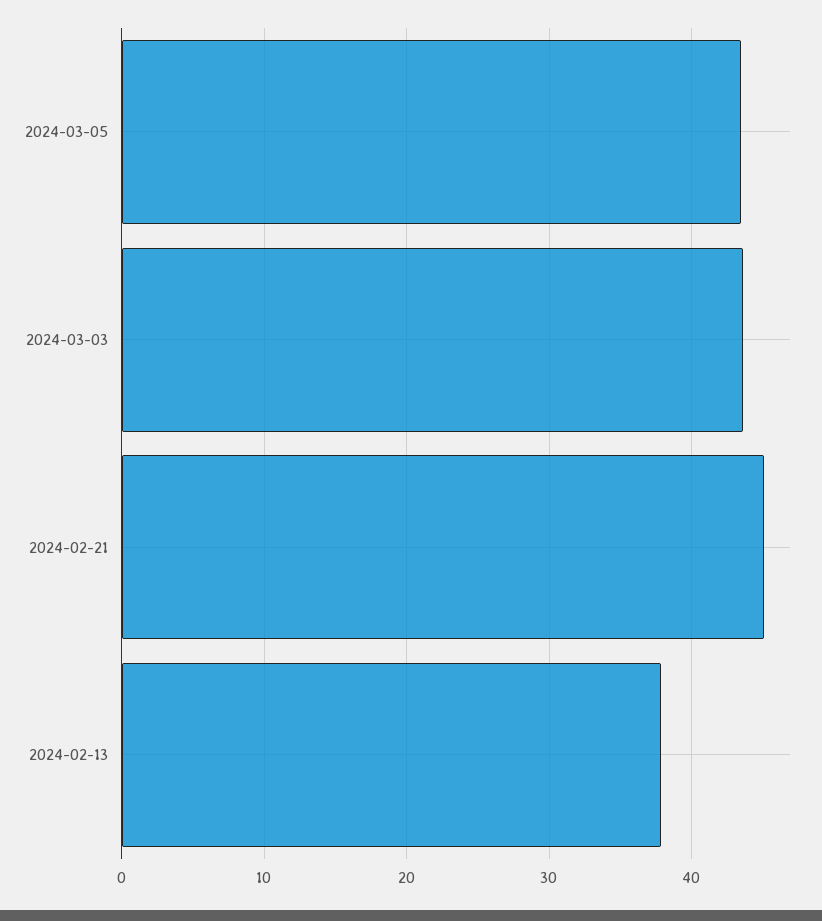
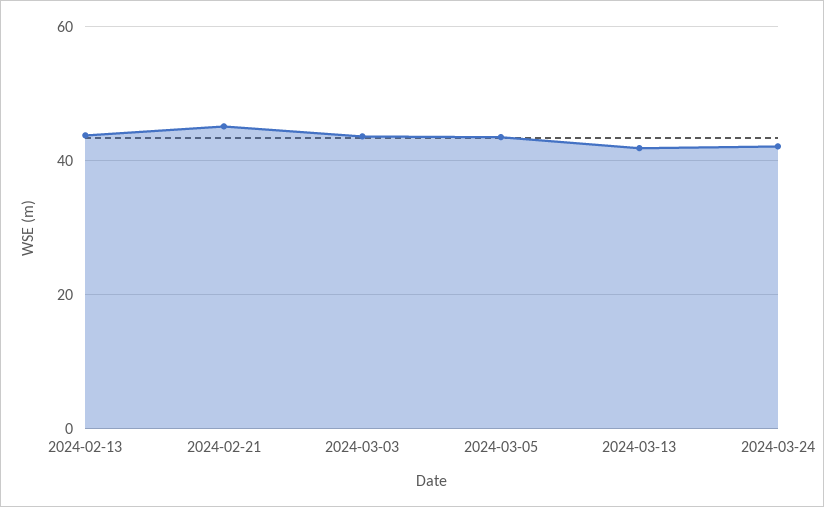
2024-02-13: 38 -> 44
2024-03-13: none -> 42
2024-03-24: none -> 42

